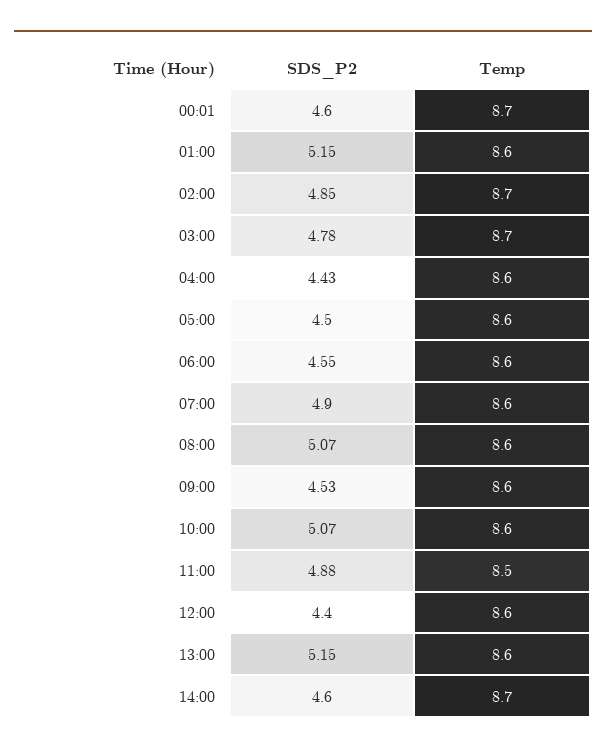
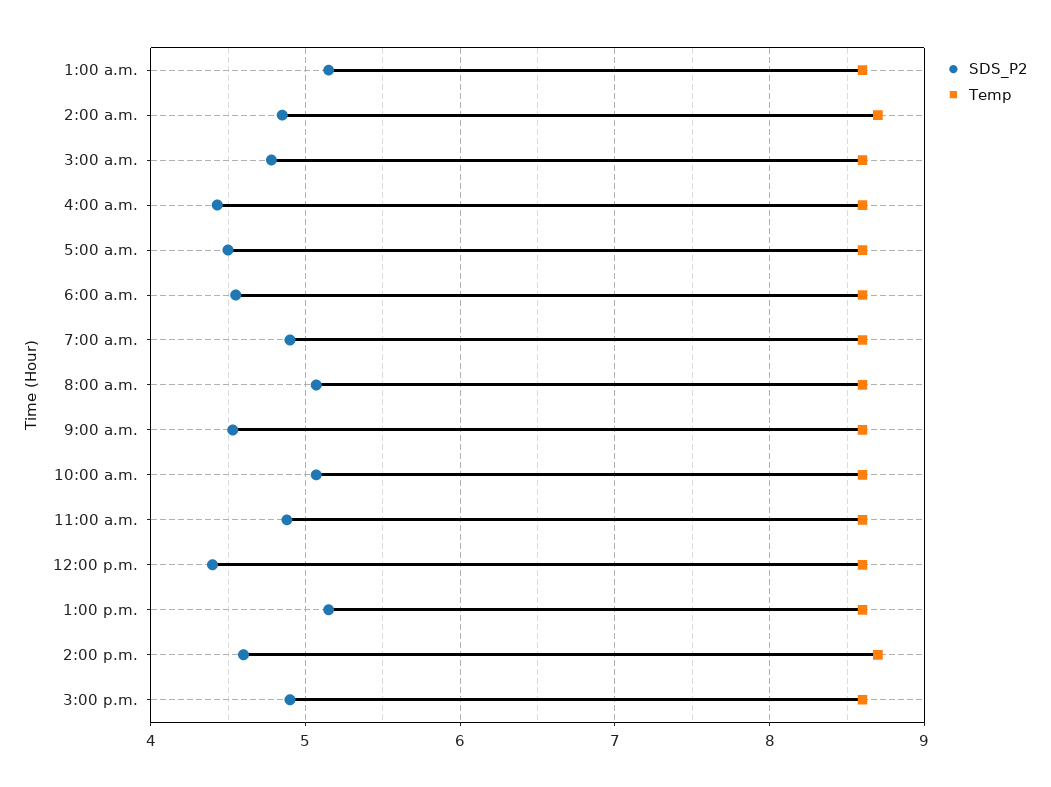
SDS_P2, 00:01: 4.6 -> none
Temp, 00:01: 8.7 -> none
Temp, 03:00: 8.7 -> 8.6
Temp, 11:00: 8.5 -> 8.6
SDS_P2, 3:00 p.m.: none -> 4.9
Temp, 3:00 p.m.: none -> 8.6

